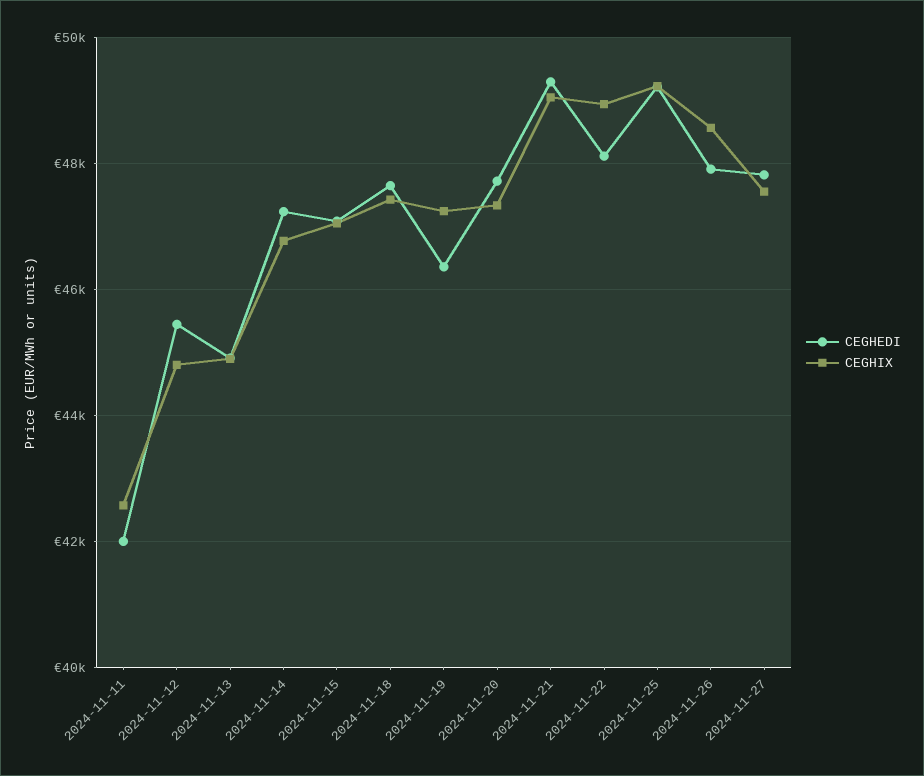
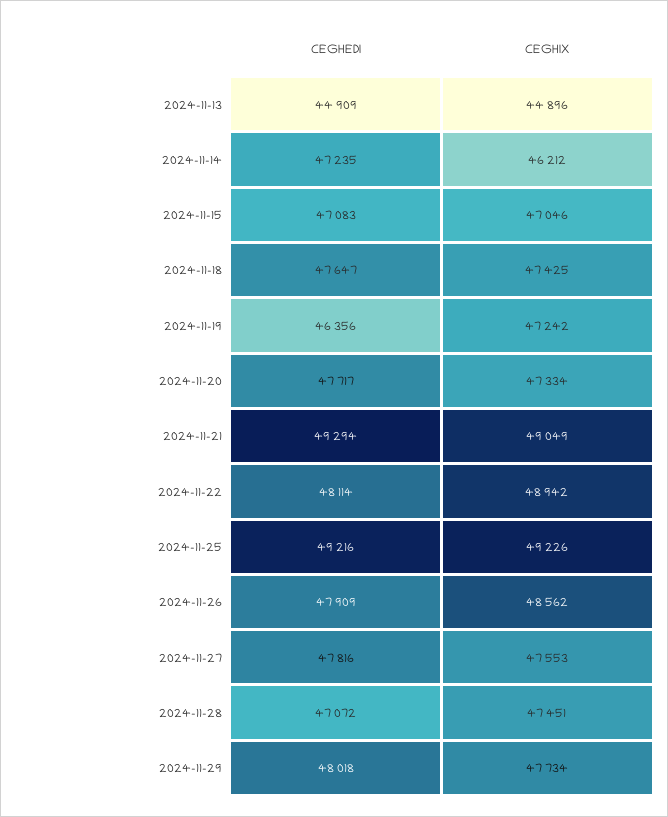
CEGHEDI, 2024-11-11: 42000 -> none
CEGHIX, 2024-11-11: 42600 -> none
CEGHEDI, 2024-11-12: 45400 -> none
CEGHIX, 2024-11-12: 44800 -> none
CEGHIX, 2024-11-14: 46800 -> 46212
CEGHEDI, 2024-11-28: none -> 47072
CEGHIX, 2024-11-28: none -> 47451
CEGHEDI, 2024-11-29: none -> 48018
CEGHIX, 2024-11-29: none -> 47734

